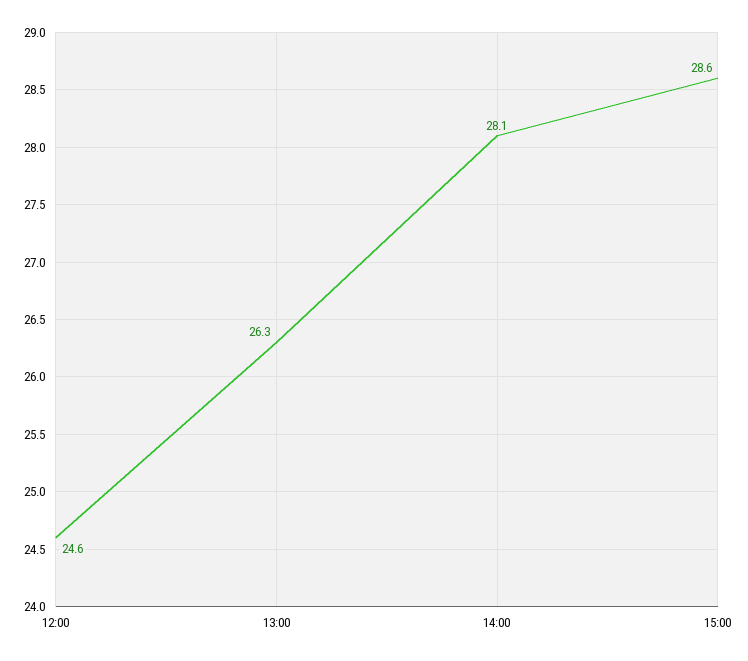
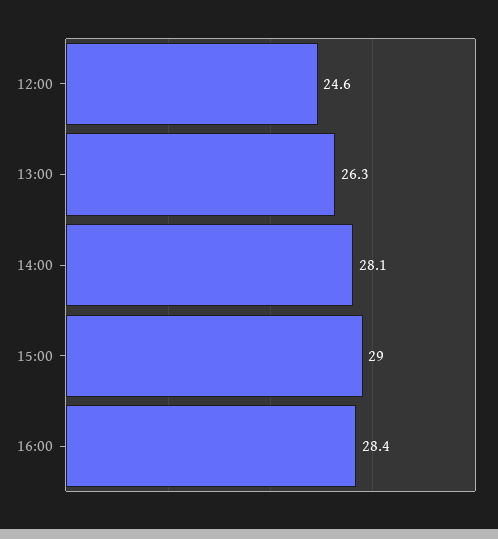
15:00: 28.6 -> 29
16:00: none -> 28.4

